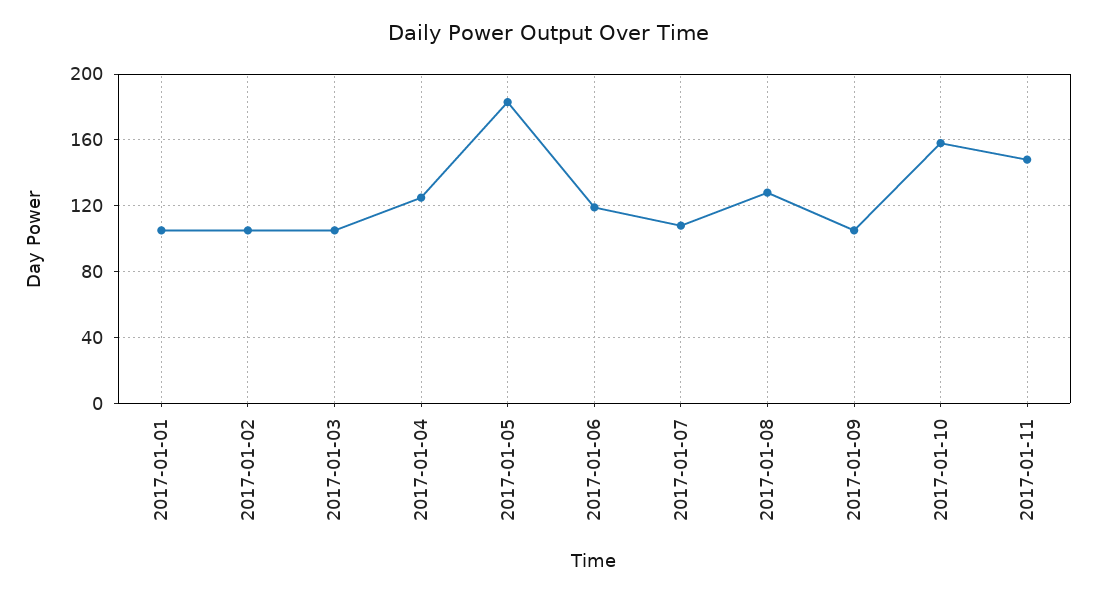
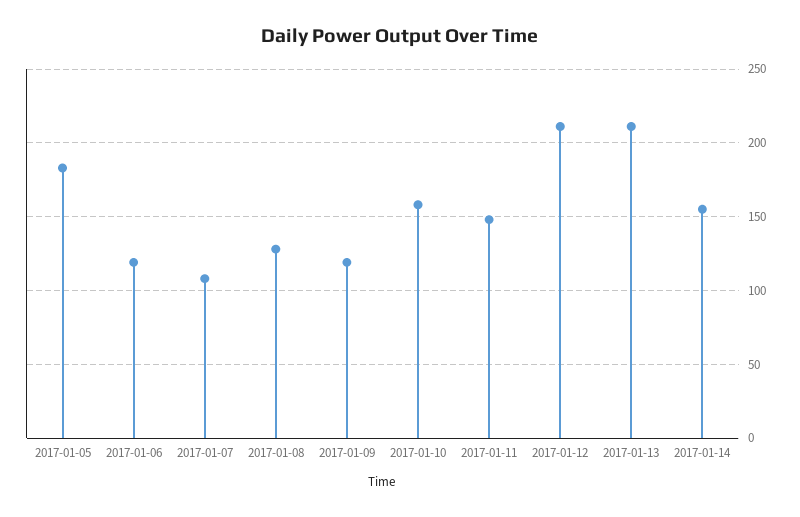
2017-01-01: 105 -> none
2017-01-02: 105 -> none
2017-01-03: 105 -> none
2017-01-04: 125 -> none
2017-01-09: 105 -> 120
2017-01-12: none -> 210
2017-01-13: none -> 210
2017-01-14: none -> 155

